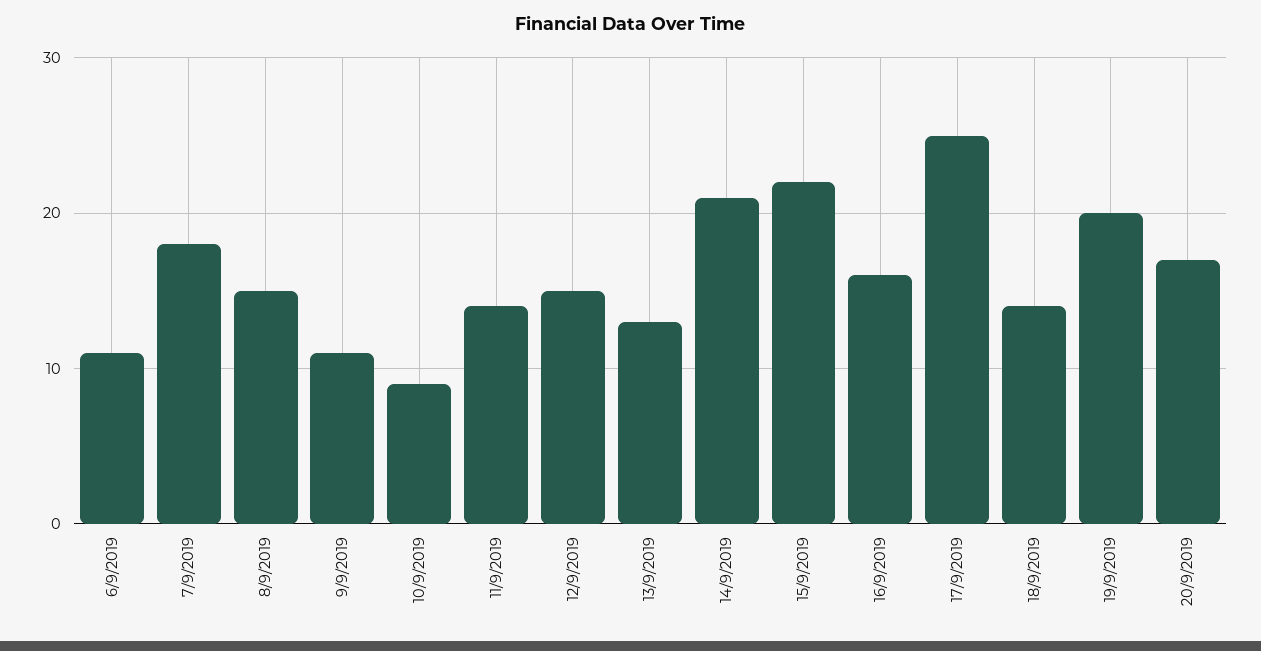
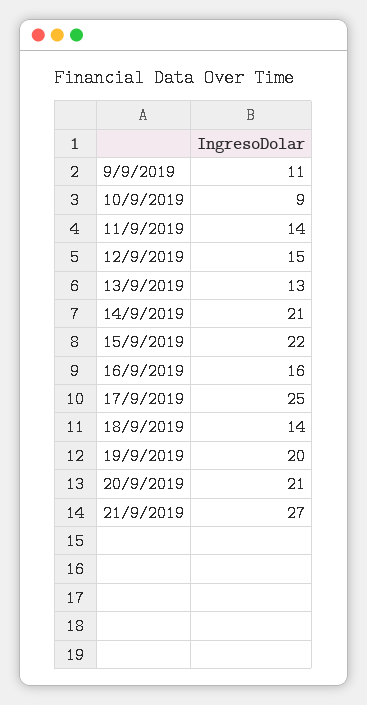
6/9/2019: 11 -> none
7/9/2019: 18 -> none
8/9/2019: 15 -> none
20/9/2019: 17 -> 21
21/9/2019: none -> 27

